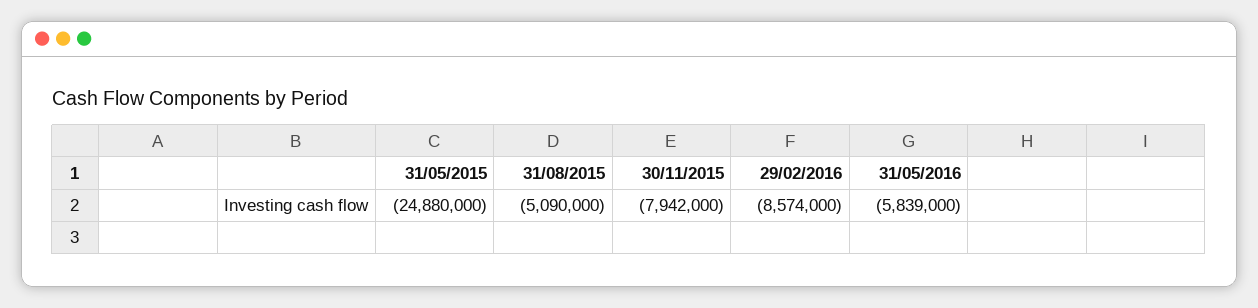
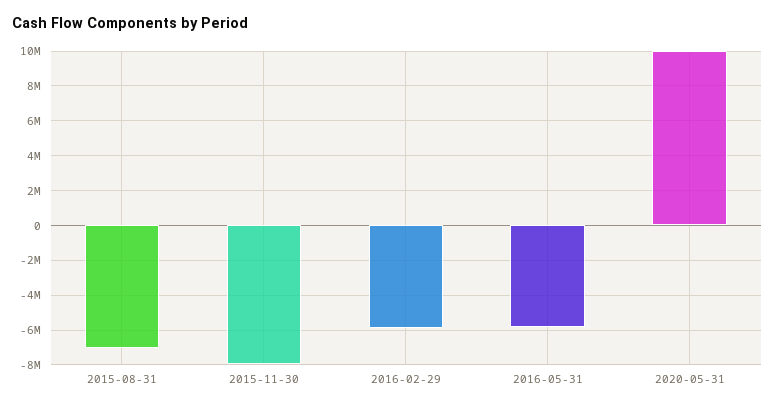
31/05/2015: -24880000 -> none
31/08/2015: -5090000 -> -7000000
29/02/2016: -8574000 -> -6000000
2020-05-31: none -> 10000000

